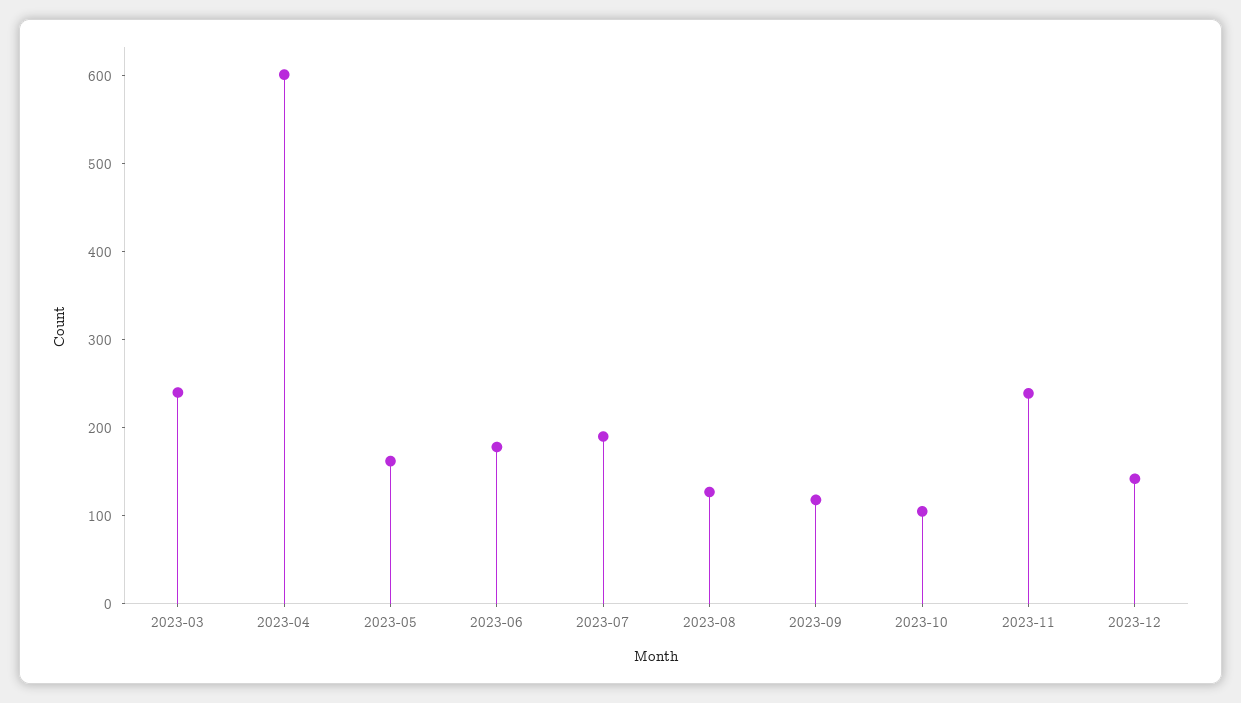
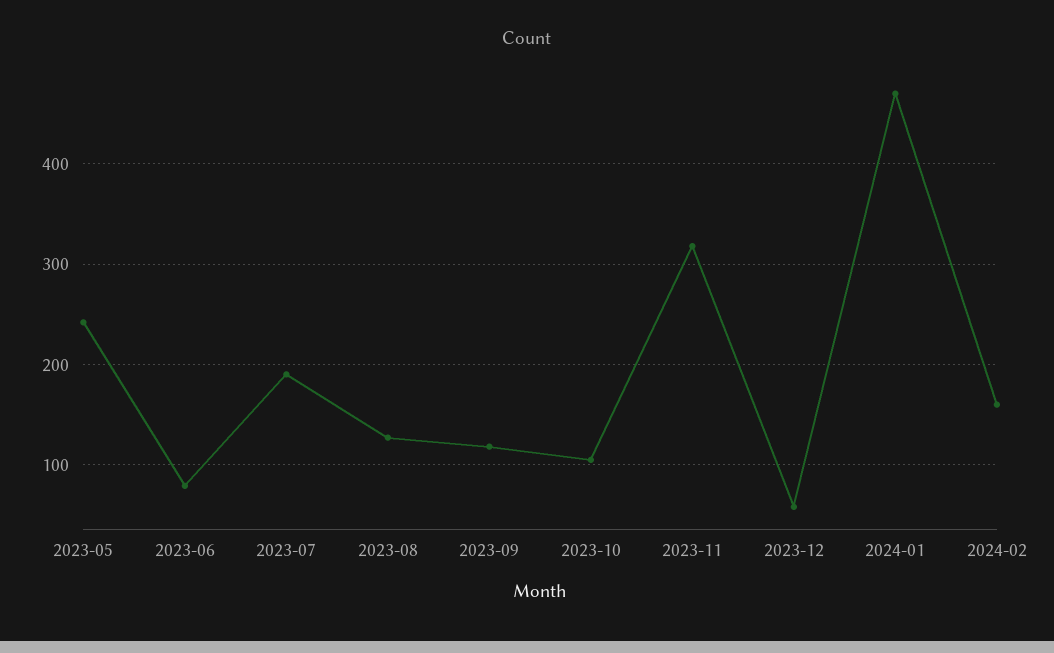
2023-03: 240 -> none
2023-04: 600 -> none
2023-05: 160 -> 240
2023-06: 180 -> 80
2023-11: 240 -> 320
2023-12: 140 -> 60
2024-01: none -> 470
2024-02: none -> 160

